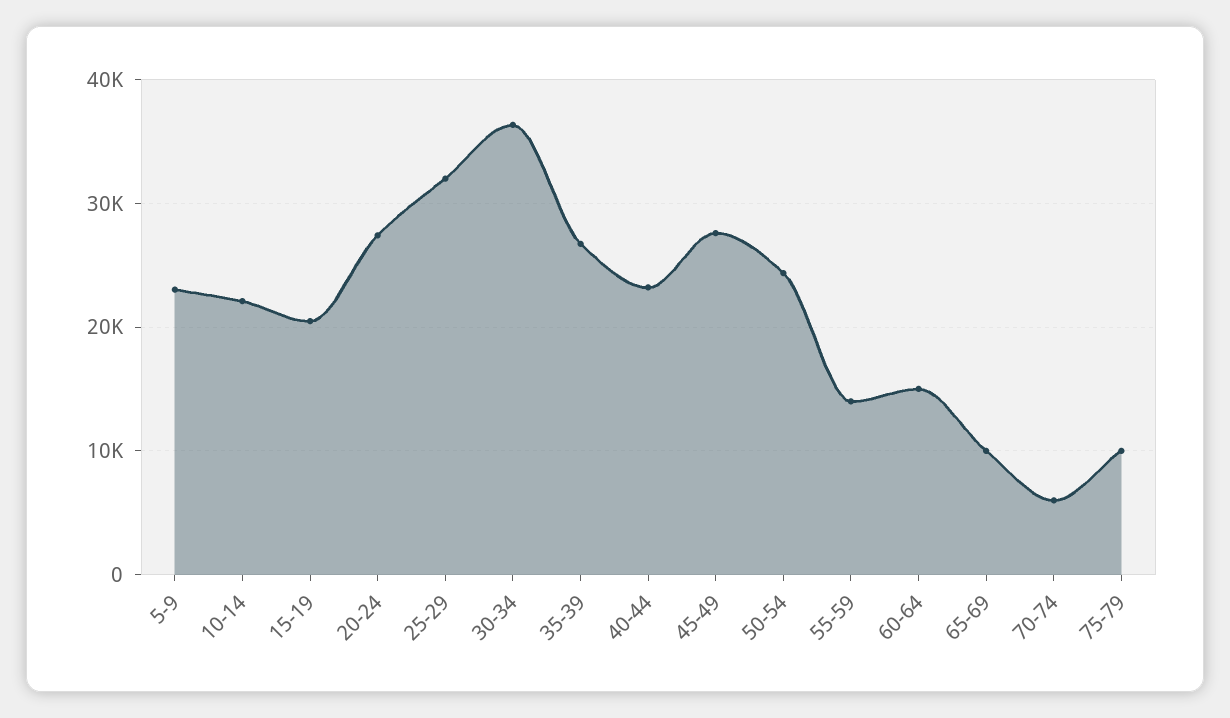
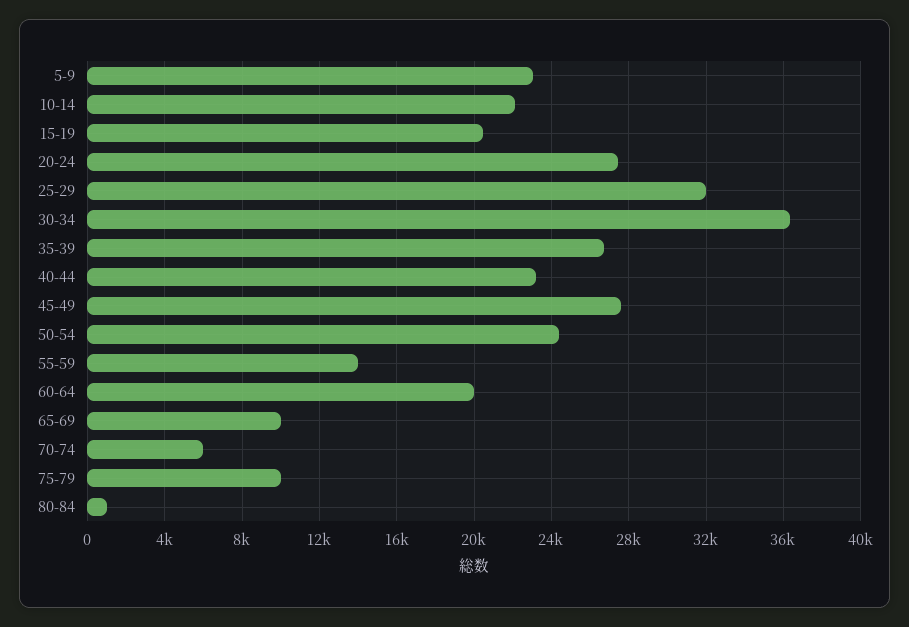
60-64: 15000 -> 20000
80-84: none -> 1000

